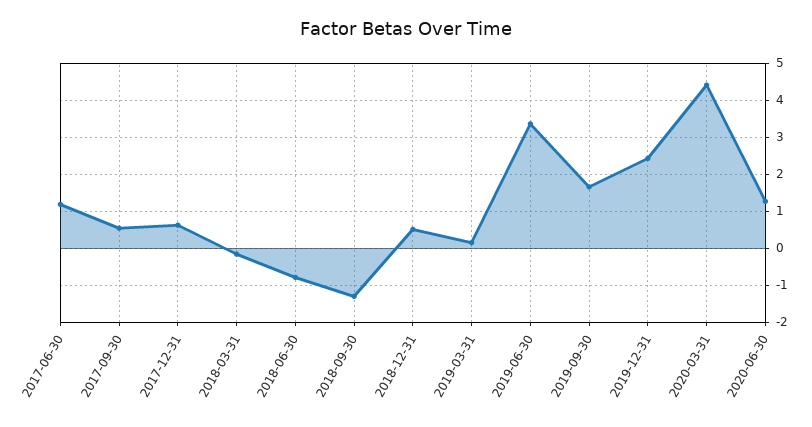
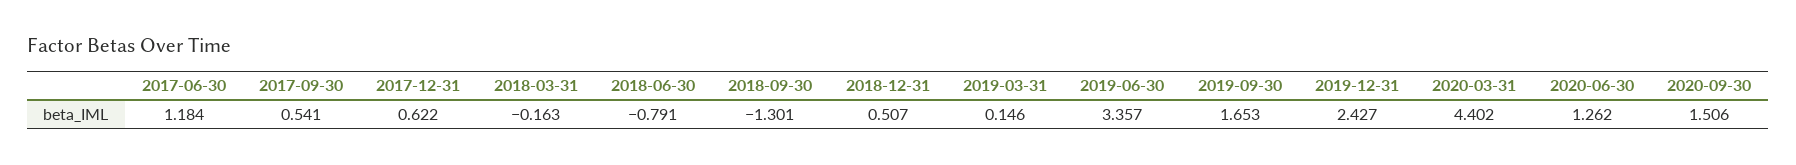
2020-09-30: none -> 1.506

